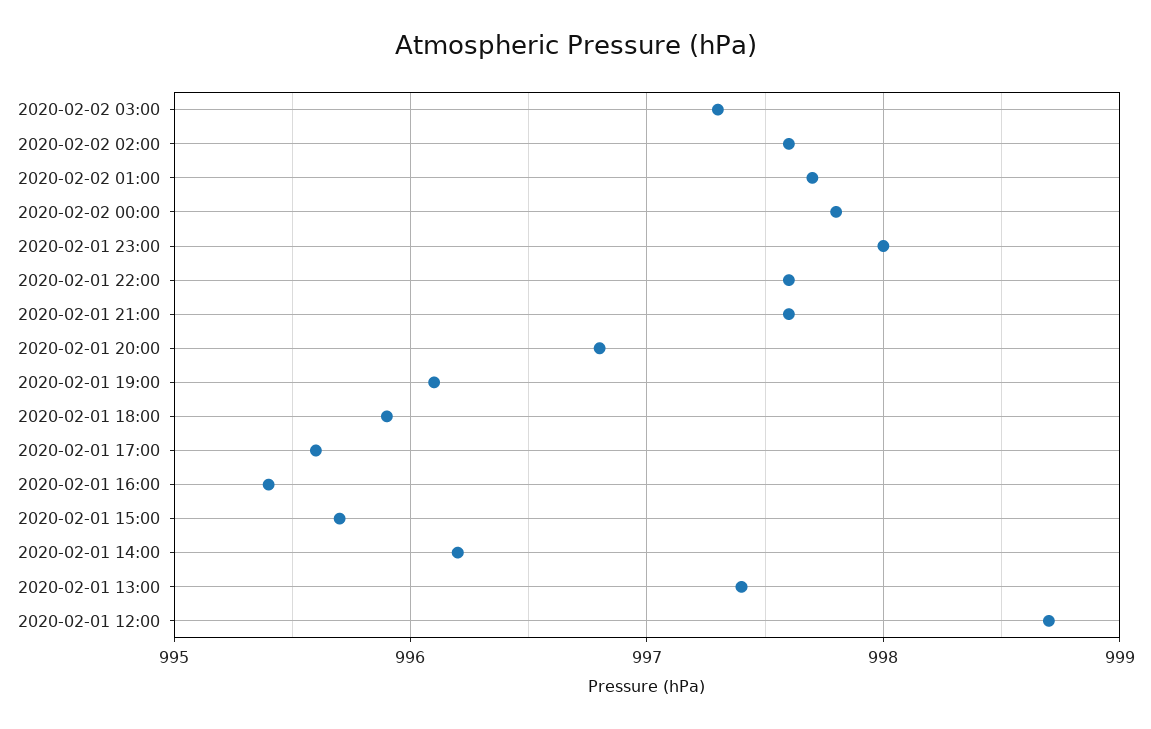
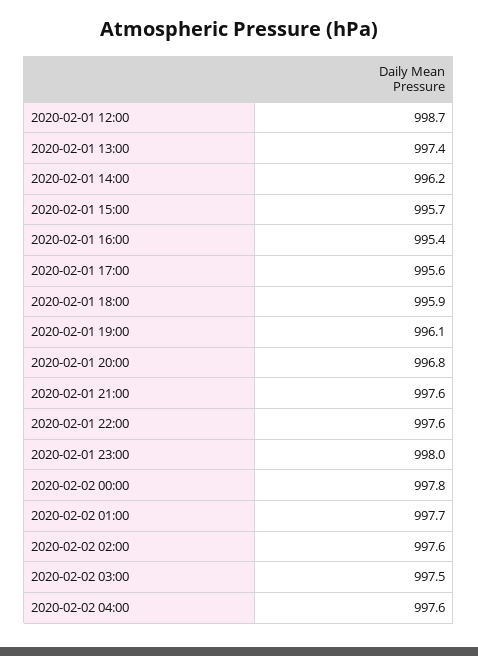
2020-02-02 03:00: 997.3 -> 997.5
2020-02-02 04:00: none -> 997.6

